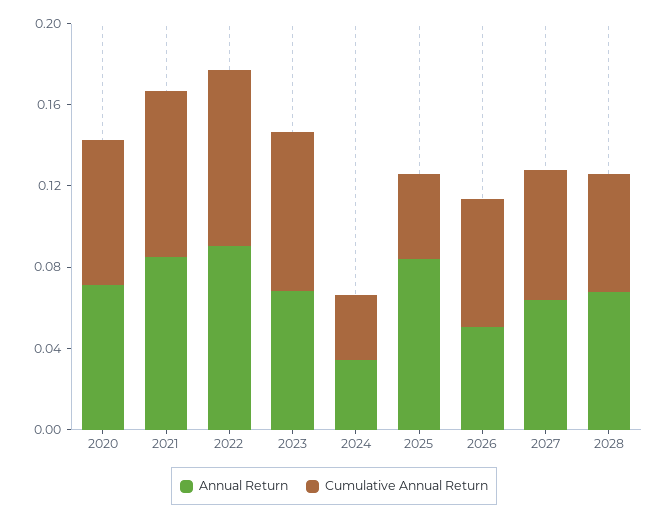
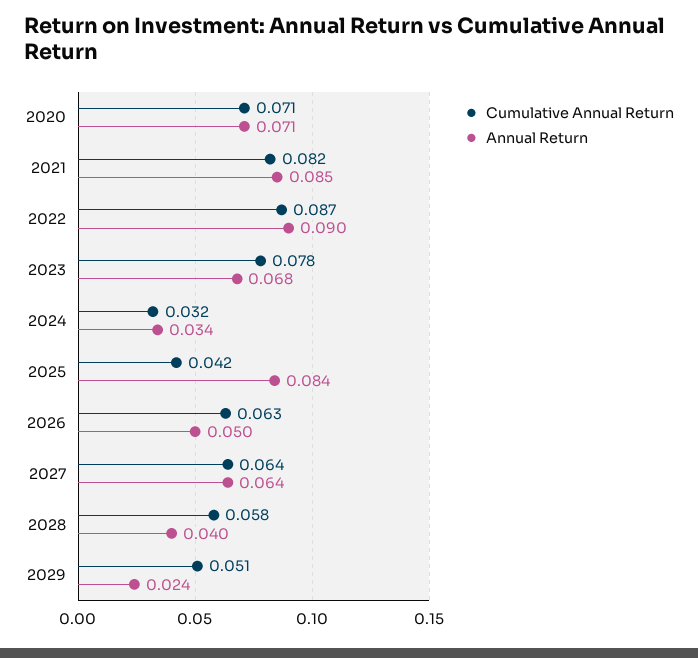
Annual Return, 2028: 0.07 -> 0.04
Cumulative Annual Return, 2029: none -> 0.051
Annual Return, 2029: none -> 0.024

